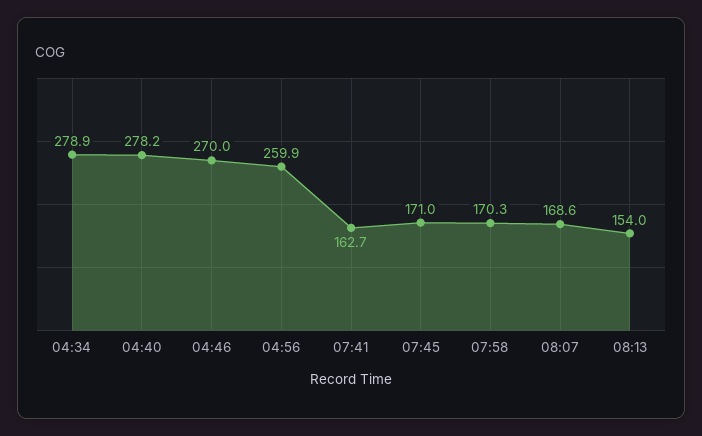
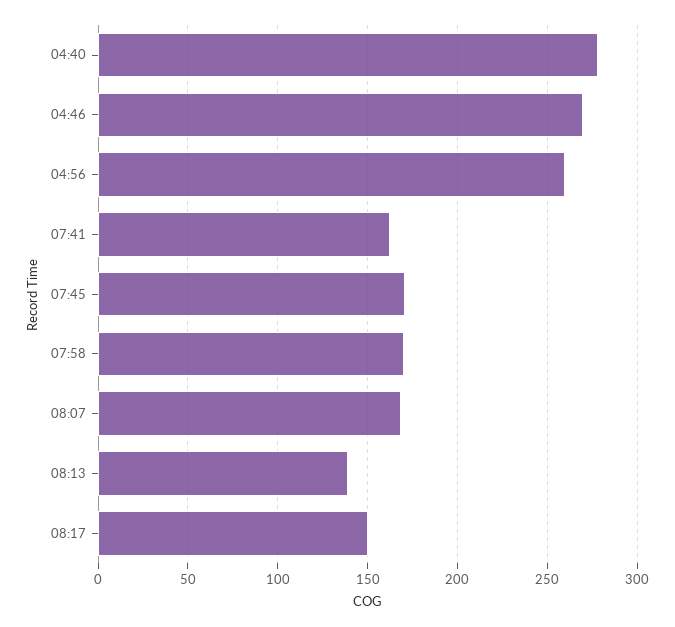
04:34: 278.9 -> none
08:13: 154 -> 140
08:17: none -> 150

